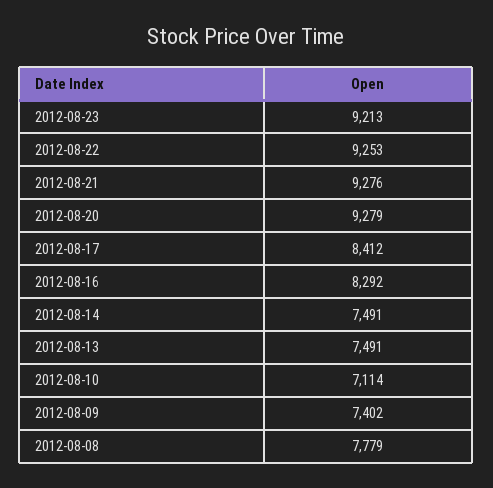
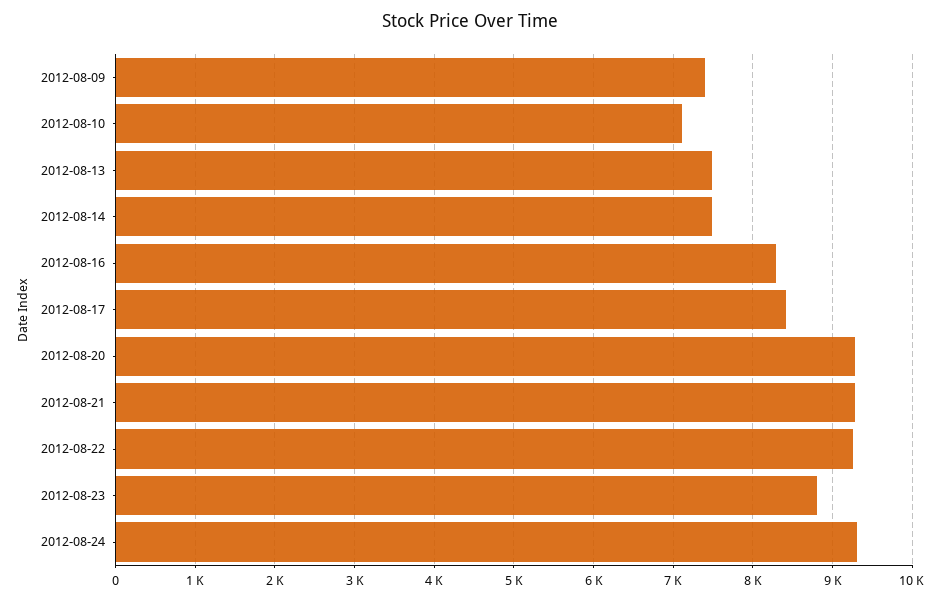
2012-08-23: 9213 -> 8800
2012-08-08: 7779 -> none
2012-08-24: none -> 9300

